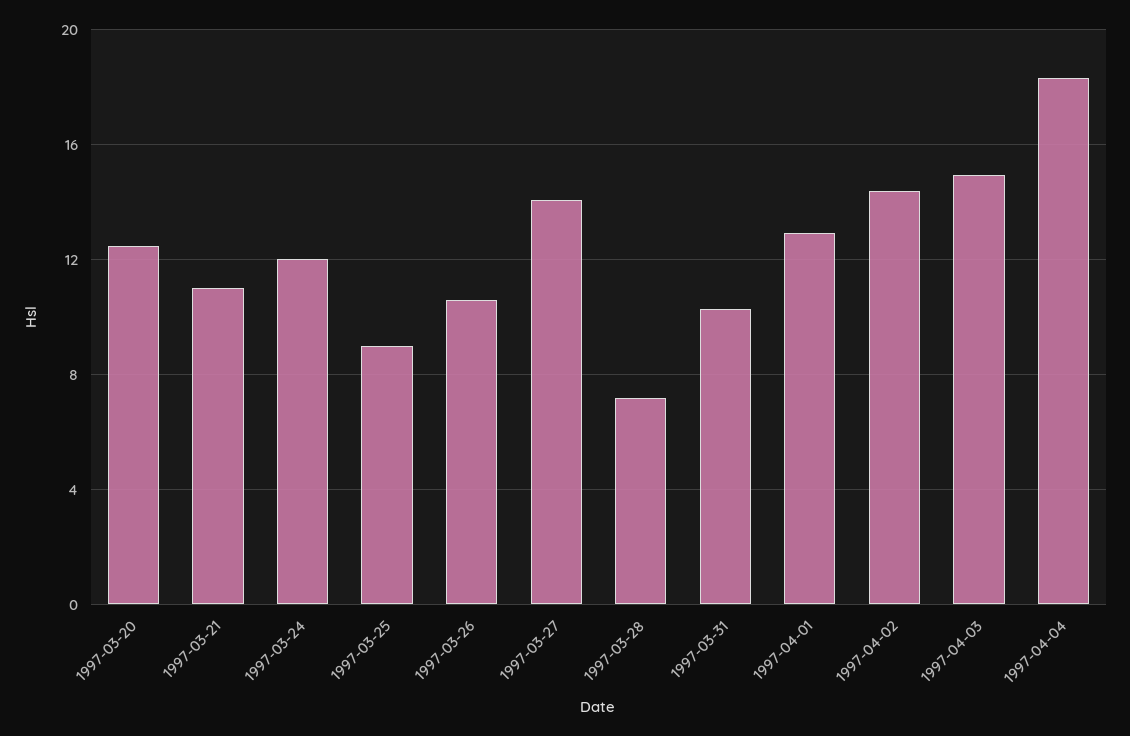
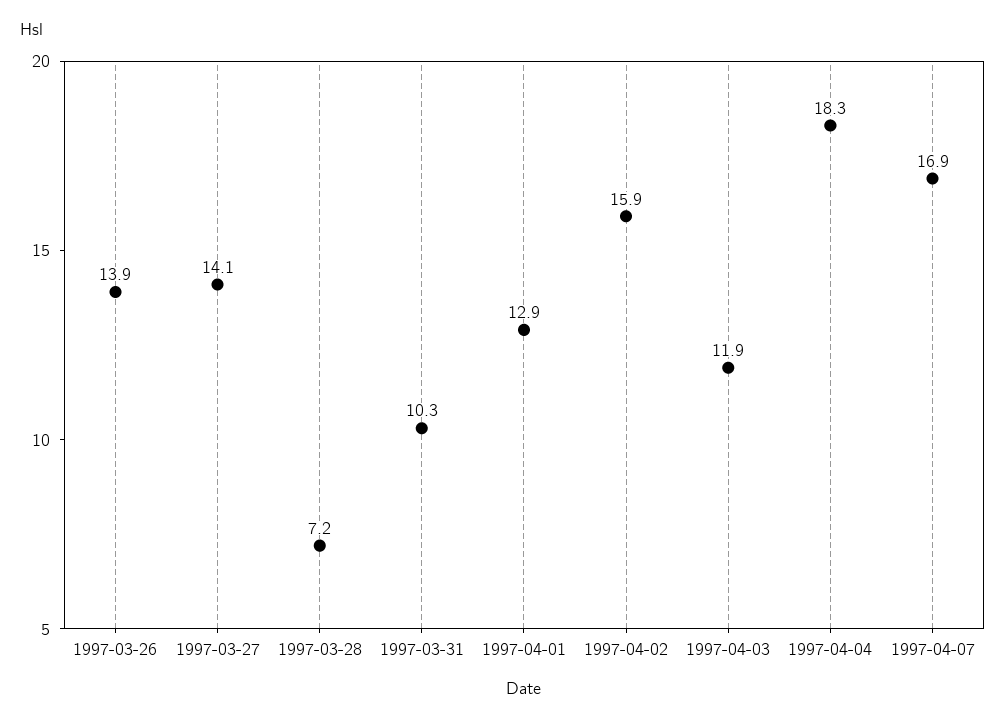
1997-03-20: 12.5 -> none
1997-03-21: 11 -> none
1997-03-24: 12 -> none
1997-03-25: 9 -> none
1997-03-26: 10.5 -> 13.9
1997-04-02: 14.5 -> 15.9
1997-04-03: 15 -> 11.9
1997-04-07: none -> 16.9

